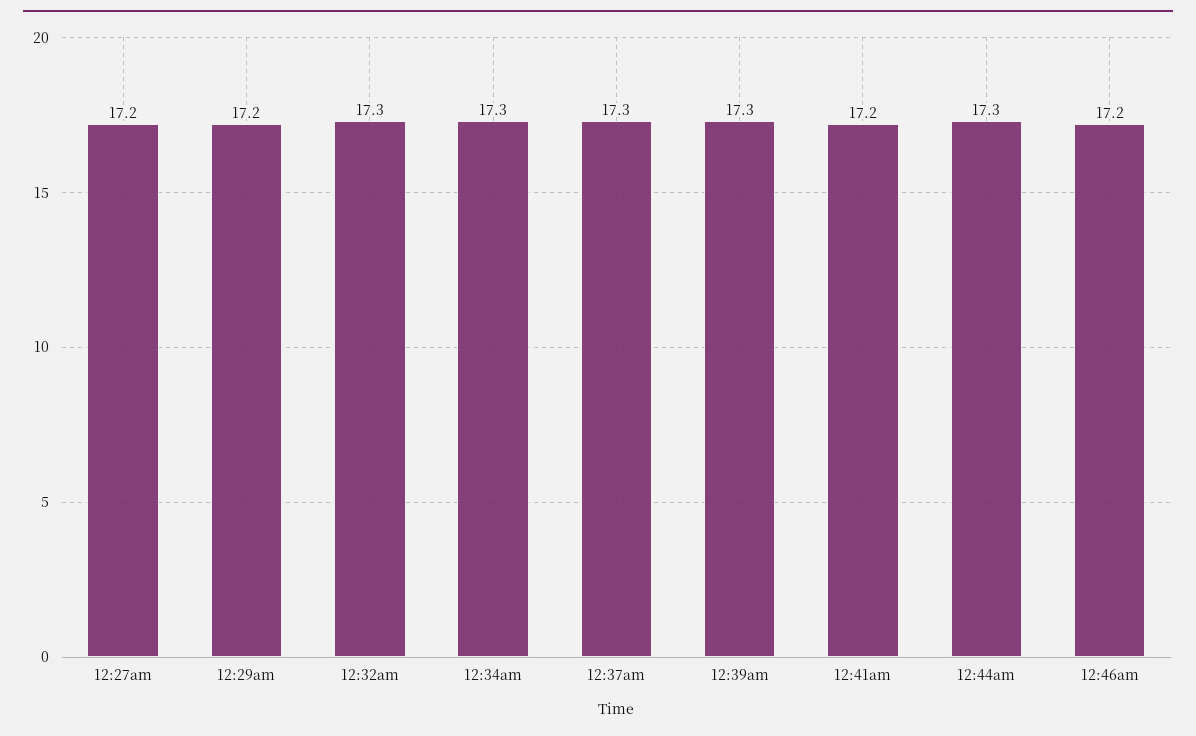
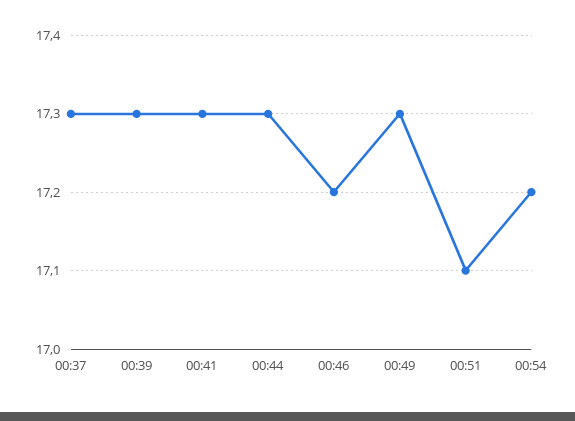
12:27am: 17.2 -> none
12:29am: 17.2 -> none
12:32am: 17.3 -> none
12:34am: 17.3 -> none
12:41am: 17.2 -> 17.3
00:49: none -> 17.3
00:51: none -> 17.1
00:54: none -> 17.2

